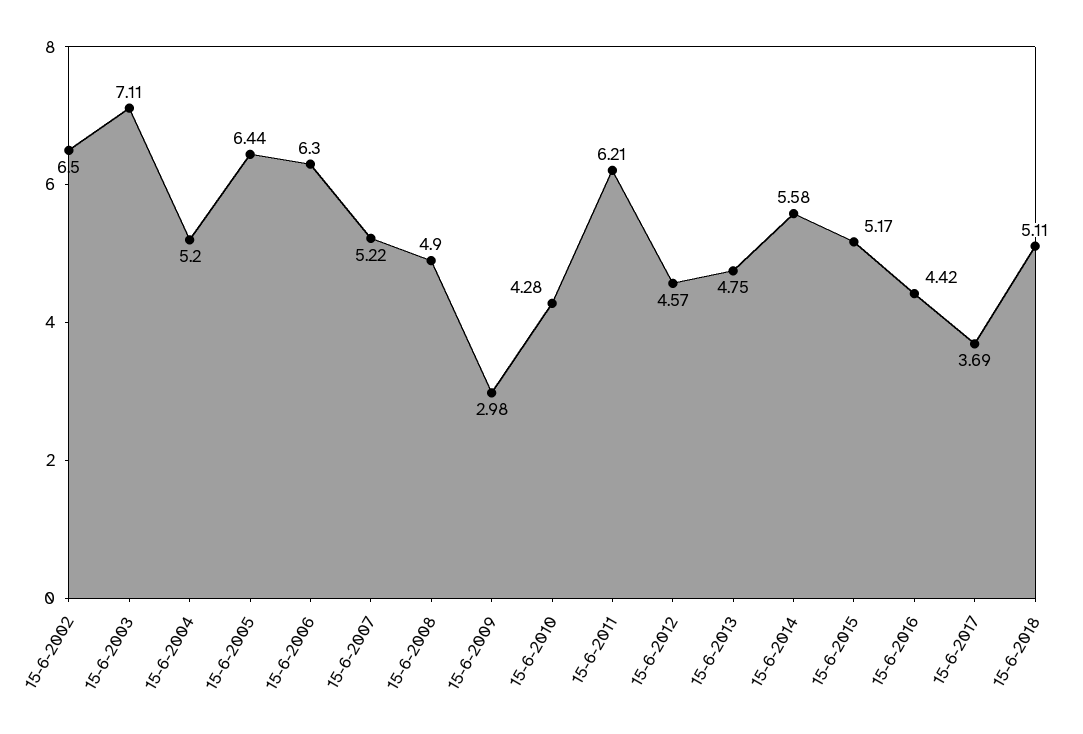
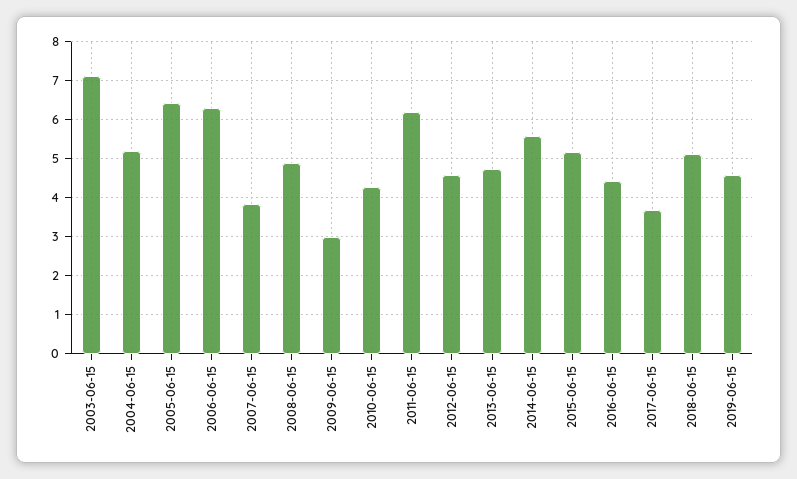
15-6-2002: 6.5 -> none
15-6-2007: 5.22 -> 3.8
2019-06-15: none -> 4.6

